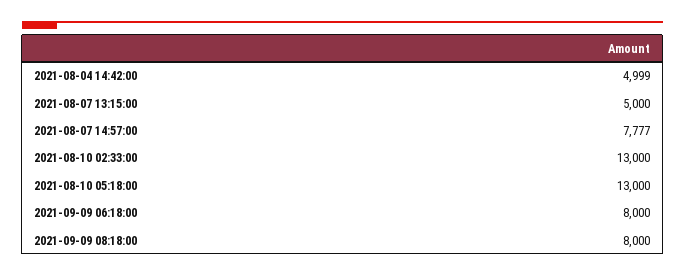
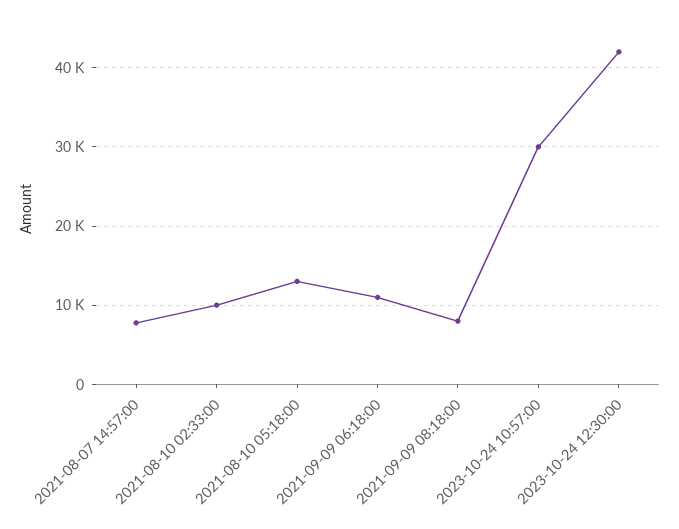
2021-08-04 14:42:00: 4999 -> none
2021-08-07 13:15:00: 5000 -> none
2021-08-10 02:33:00: 13000 -> 10000
2021-09-09 06:18:00: 8000 -> 11000
2023-10-24 10:57:00: none -> 30000
2023-10-24 12:30:00: none -> 42000

